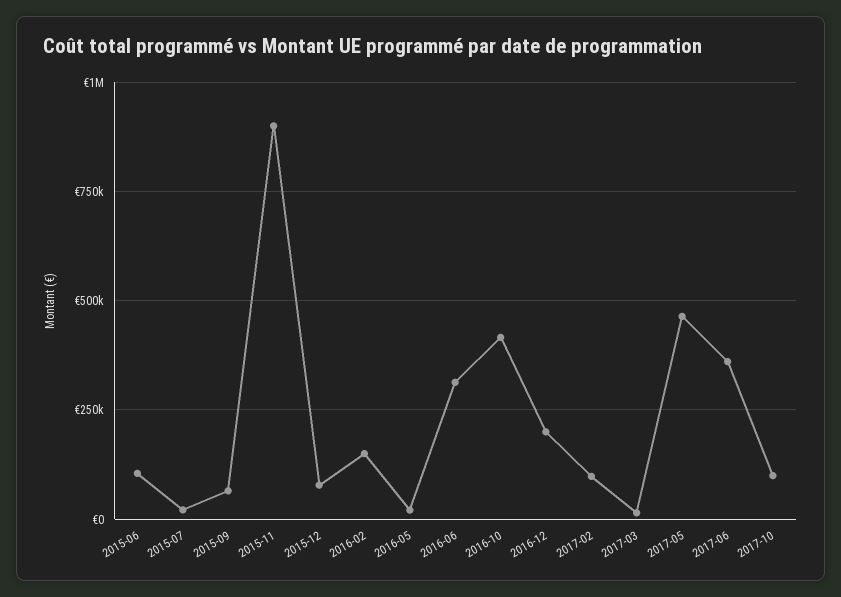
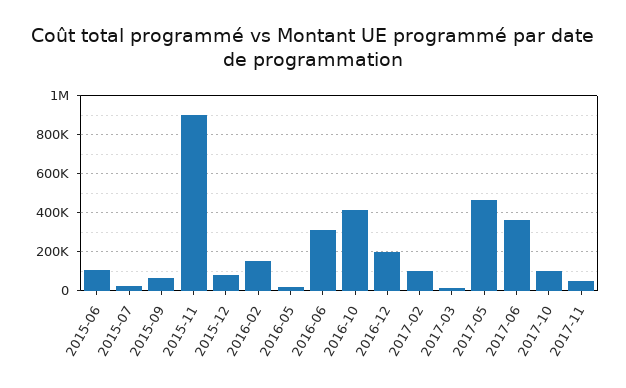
2017-11: none -> 50000

